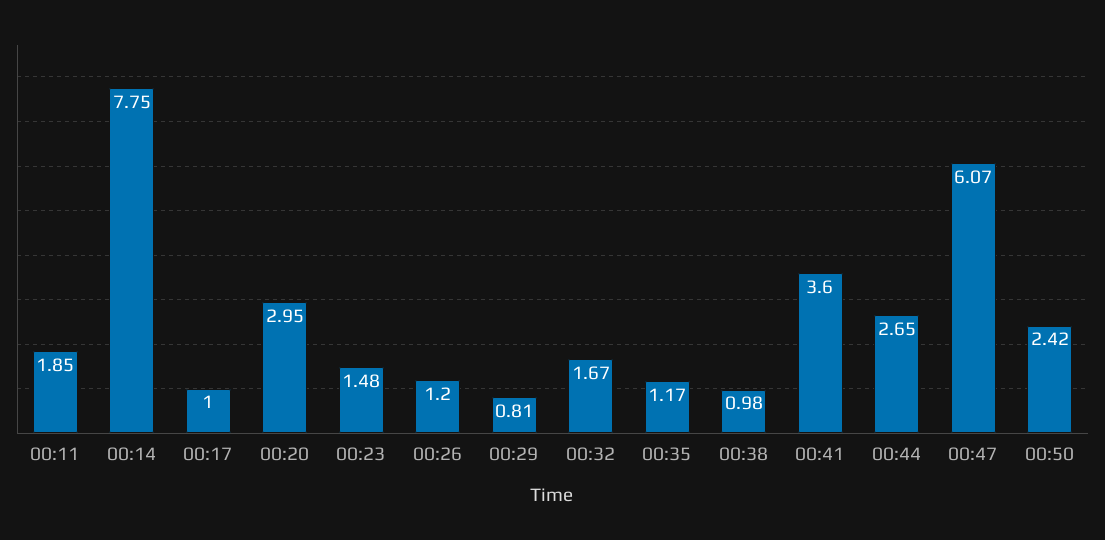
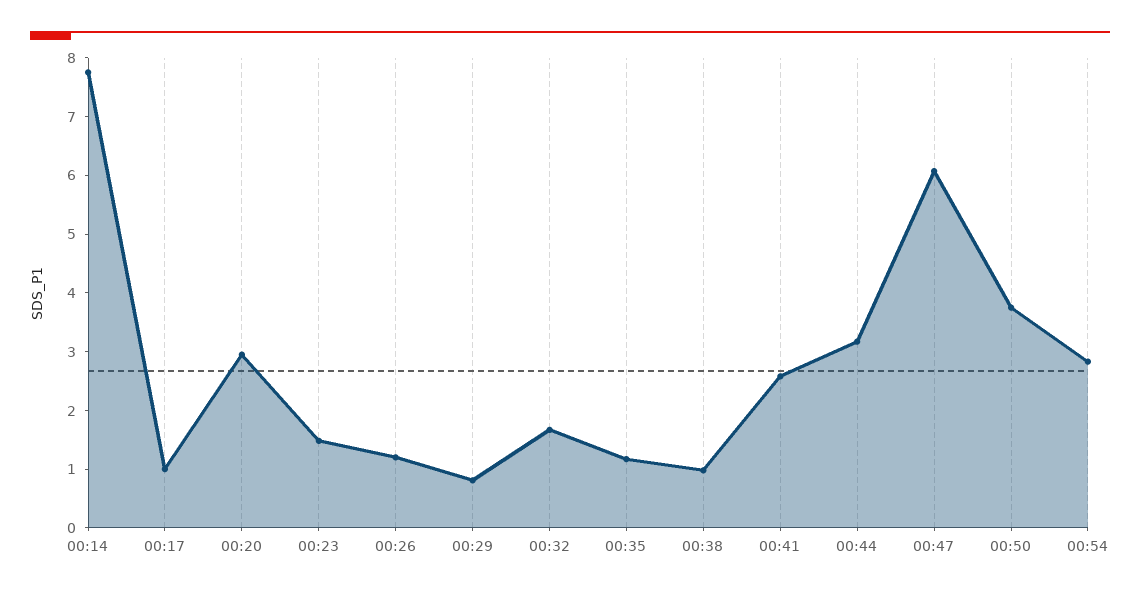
00:11: 1.85 -> none
00:41: 3.6 -> 2.6
00:44: 2.65 -> 3.2
00:50: 2.42 -> 3.8
00:54: none -> 2.8

